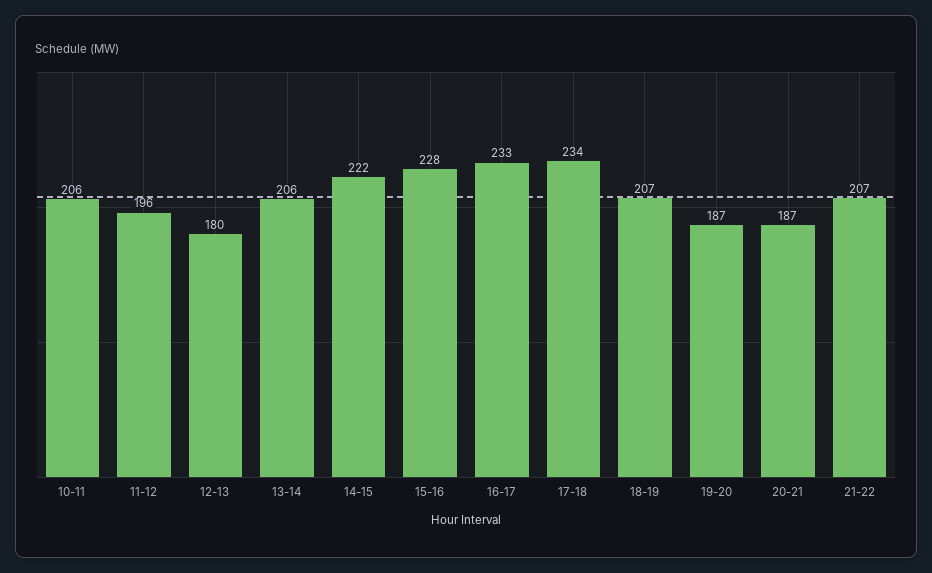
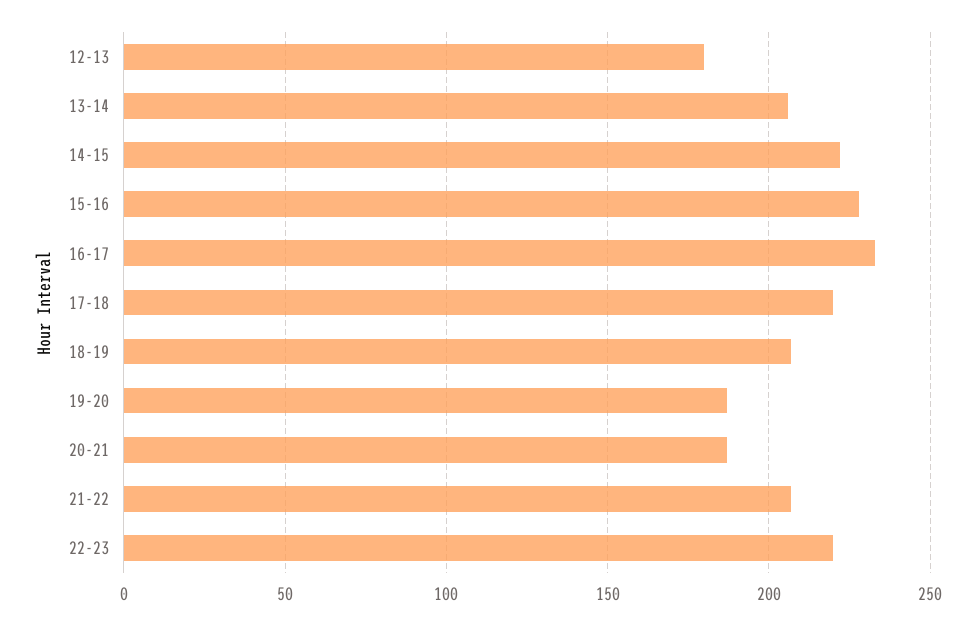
10-11: 206 -> none
11-12: 196 -> none
17-18: 234 -> 220
22-23: none -> 220

